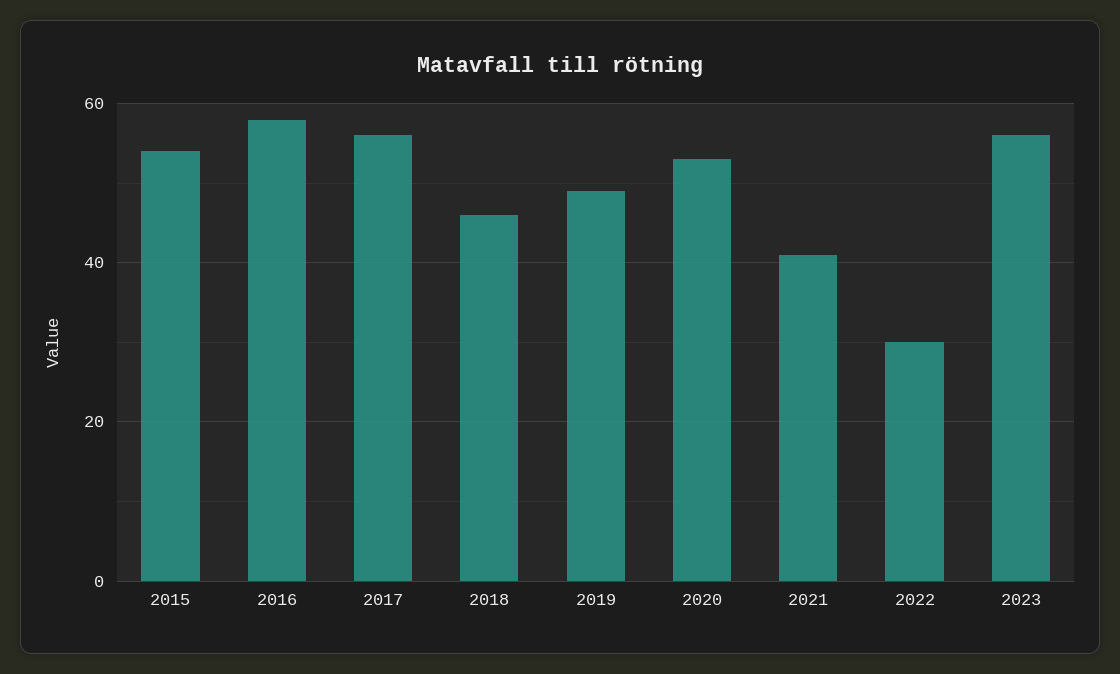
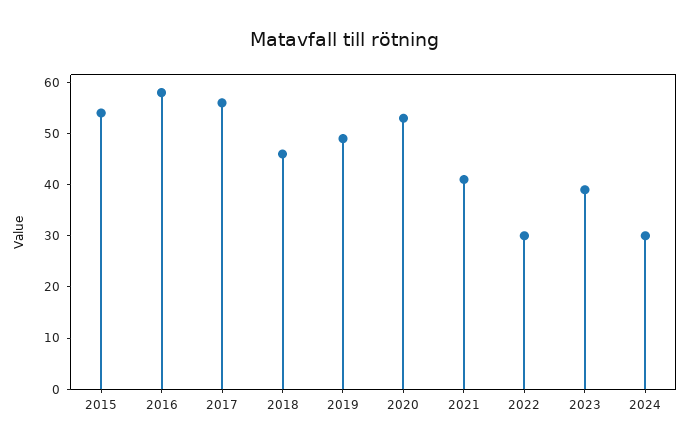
2023: 55 -> 40
2024: none -> 30

